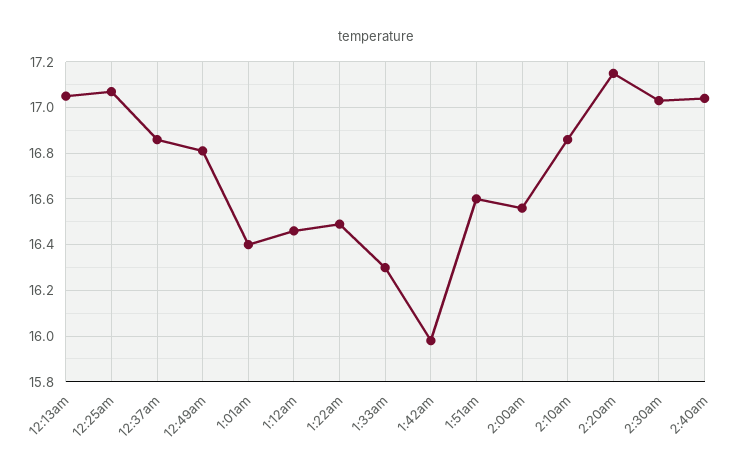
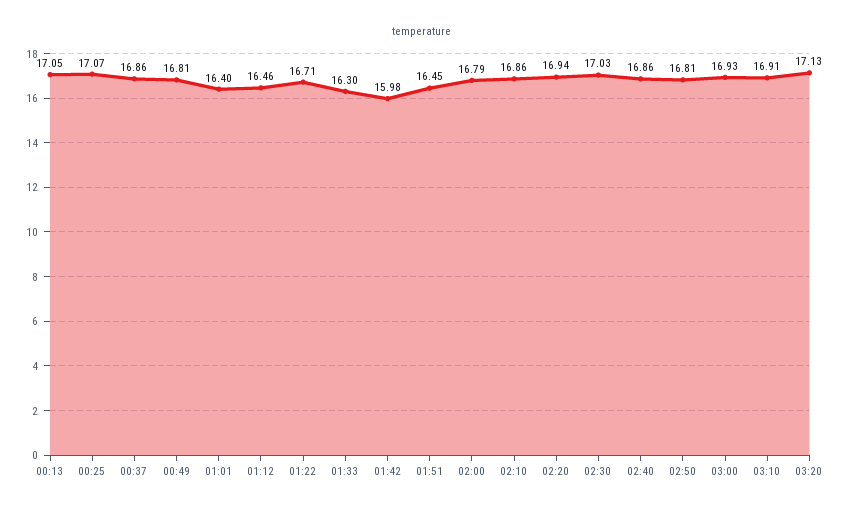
1:22am: 16.5 -> 16.71
1:51am: 16.6 -> 16.45
2:00am: 16.55 -> 16.79
2:20am: 17.15 -> 16.94
2:40am: 17.05 -> 16.86
02:50: none -> 16.81
03:00: none -> 16.93
03:10: none -> 16.91
03:20: none -> 17.13

